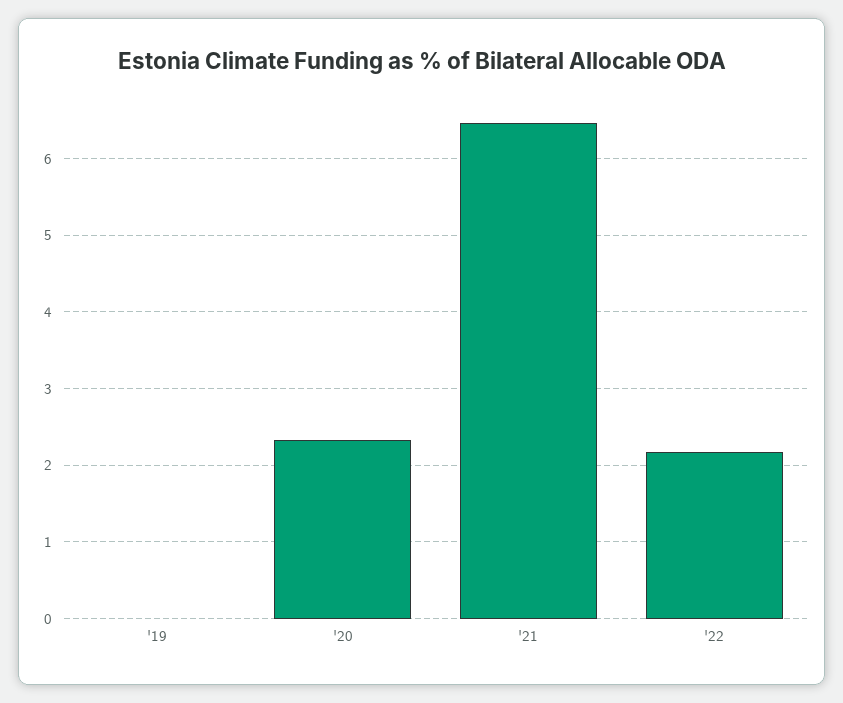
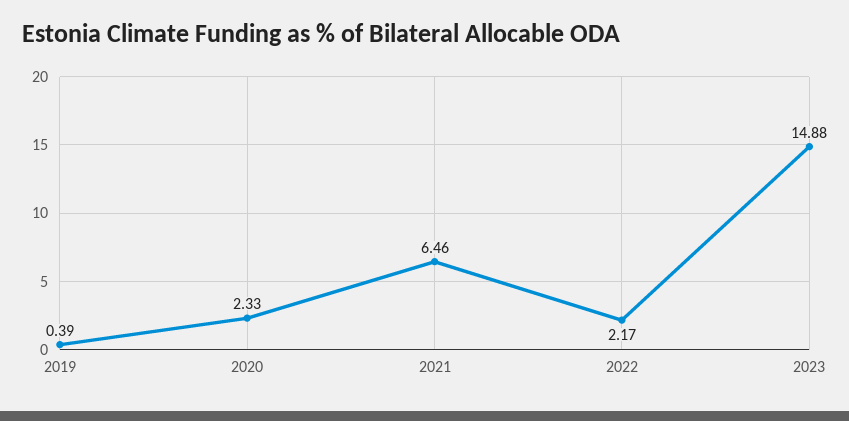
'19: 0 -> 0.39
2023: none -> 14.88

